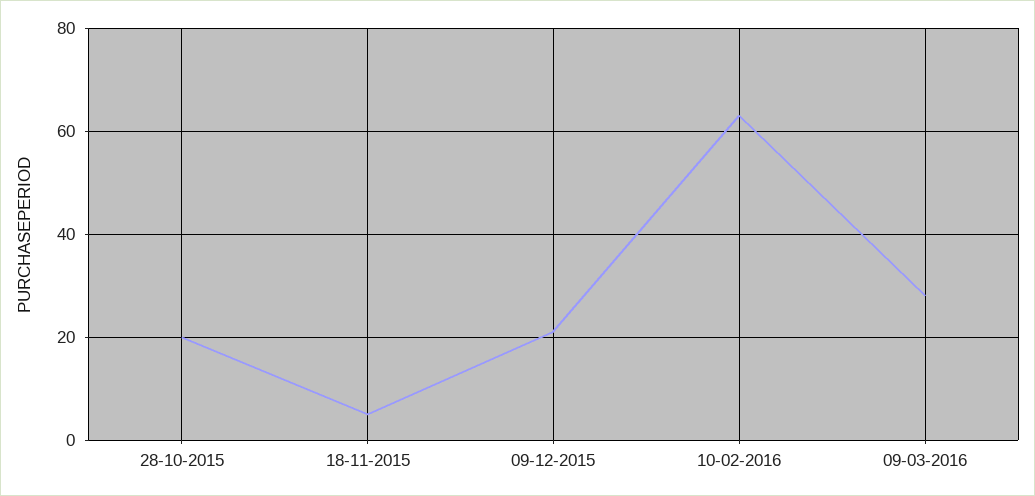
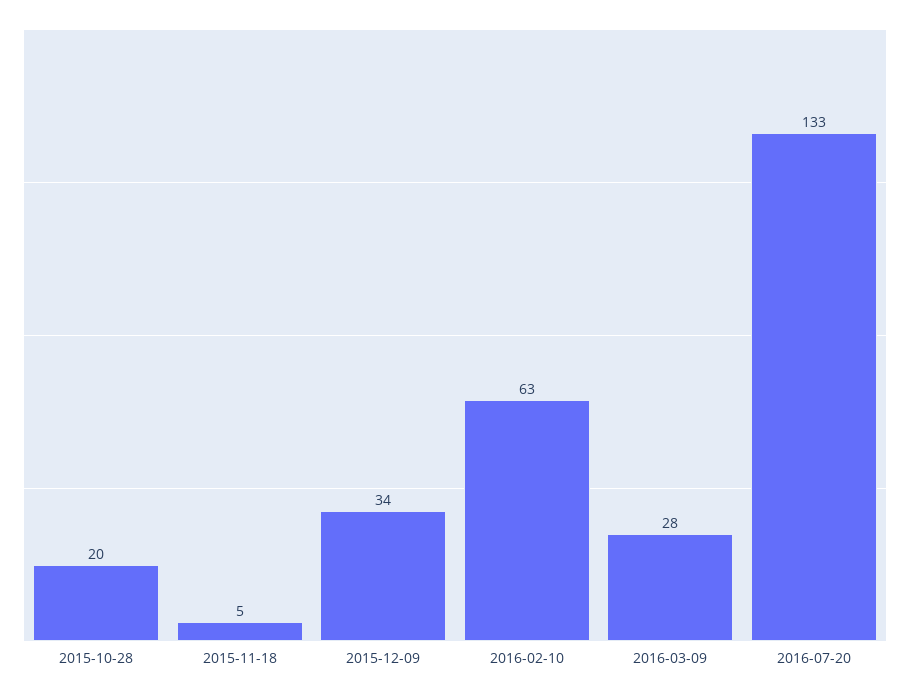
09-12-2015: 20 -> 34
2016-07-20: none -> 133

